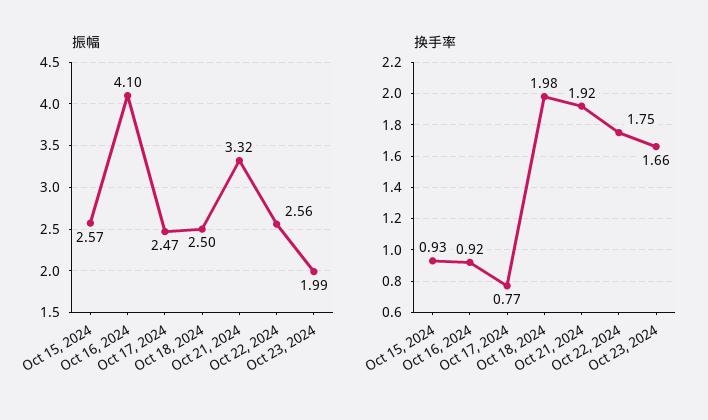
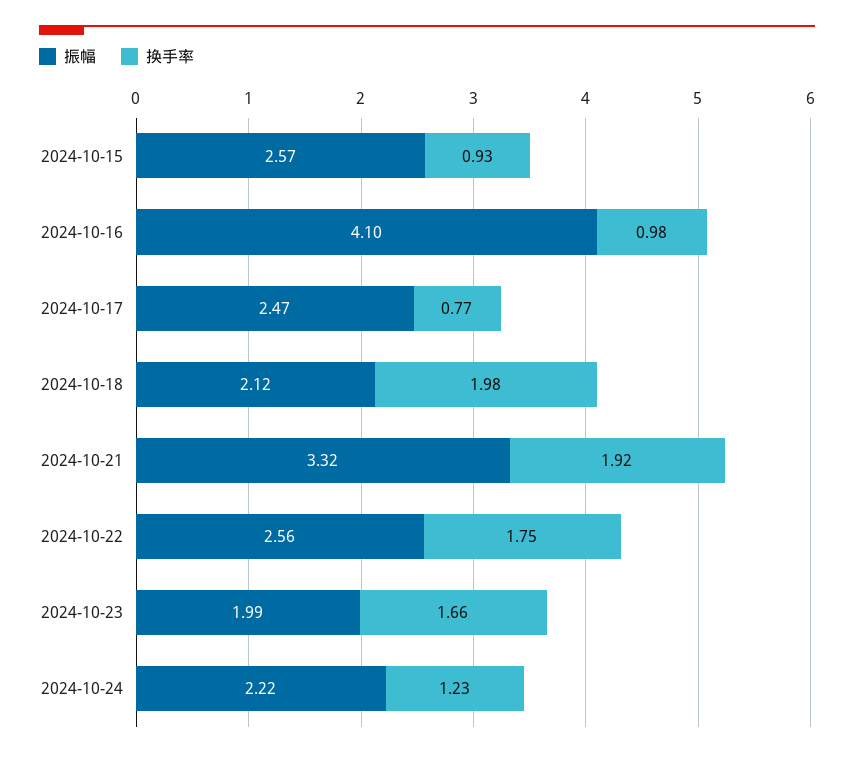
振幅, Oct 18, 2024: 2.5 -> 2.12
换手率, Oct 16, 2024: 0.92 -> 0.98
振幅, 2024-10-24: none -> 2.22
换手率, 2024-10-24: none -> 1.23

